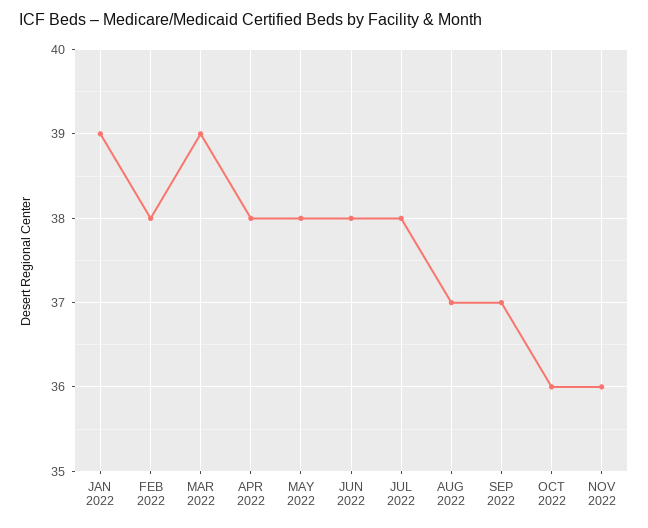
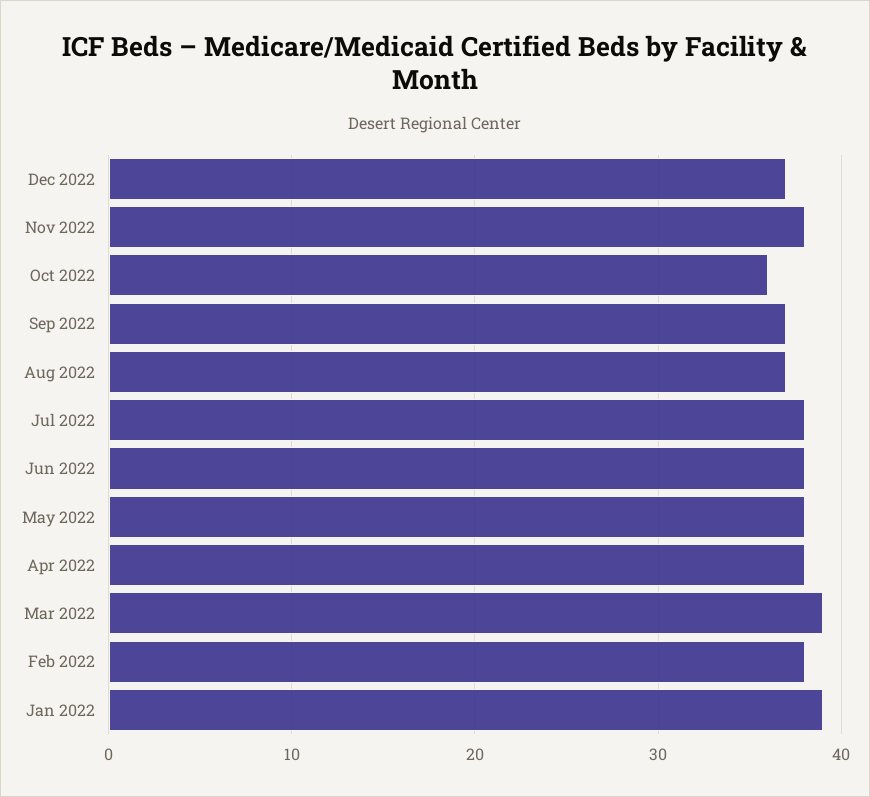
NOV 2022: 36 -> 38
Dec 2022: none -> 37

